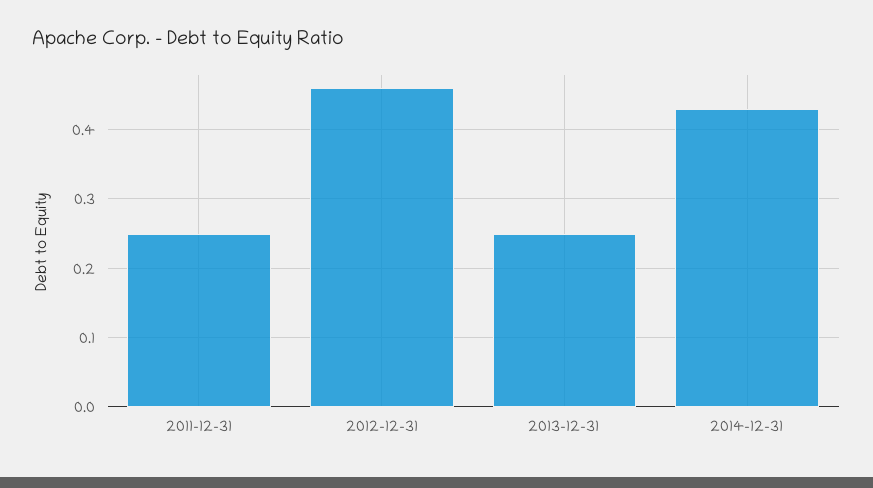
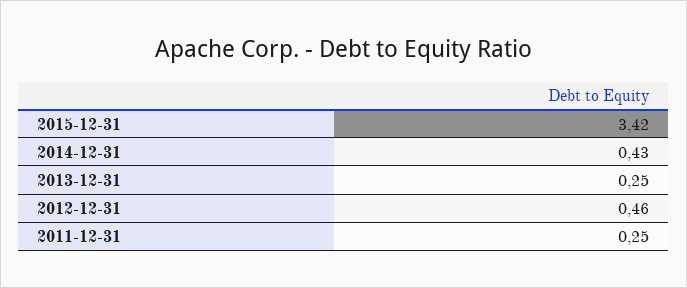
2015-12-31: none -> 3.42

